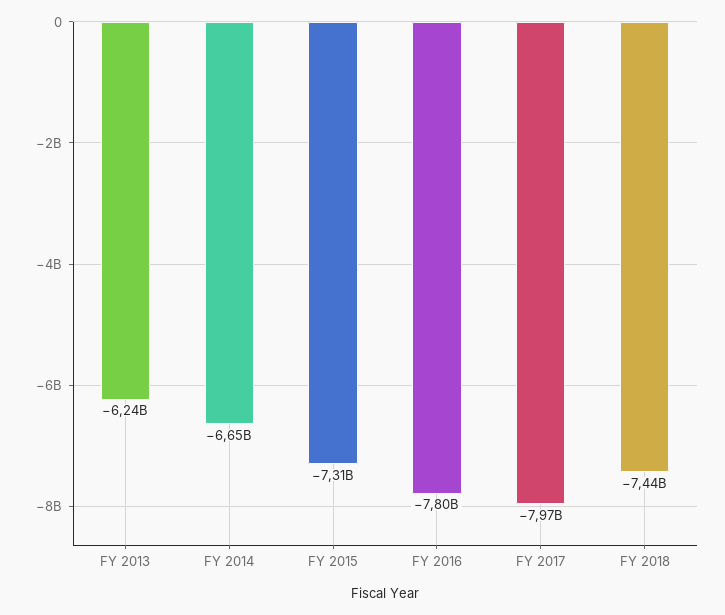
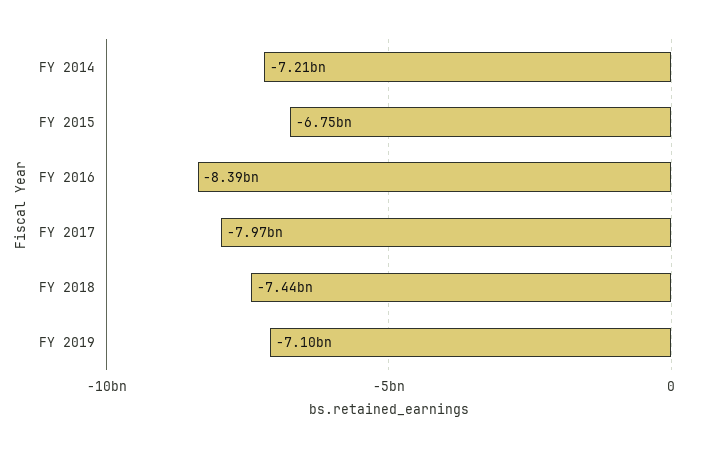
FY 2013: -6240000000 -> none
FY 2014: -6650000000 -> -7210000000
FY 2015: -7310000000 -> -6750000000
FY 2016: -7800000000 -> -8390000000
FY 2019: none -> -7100000000

